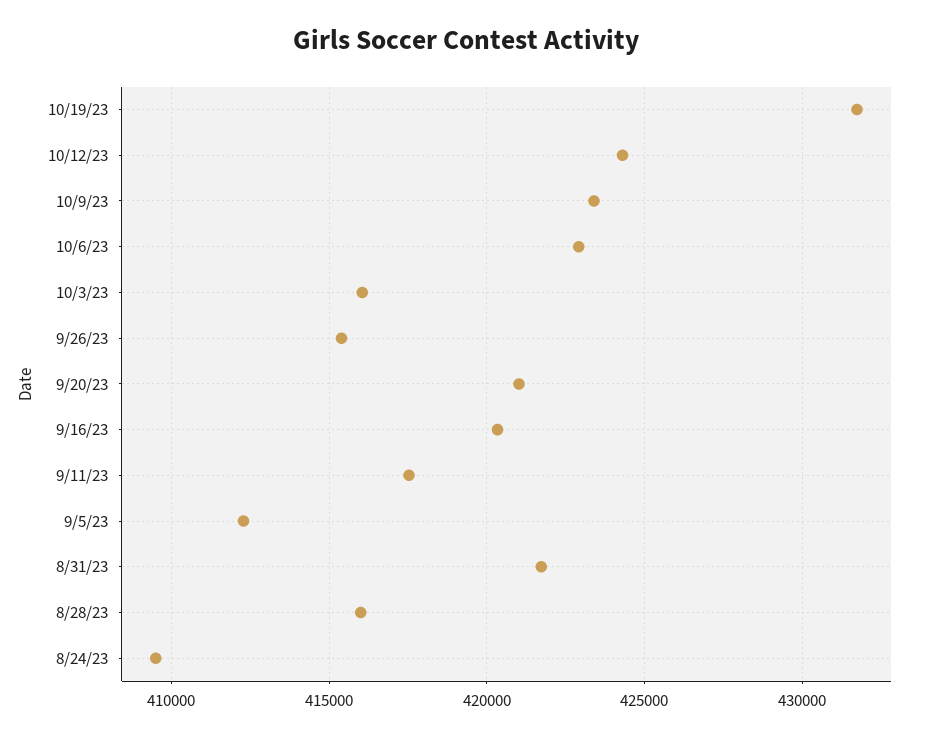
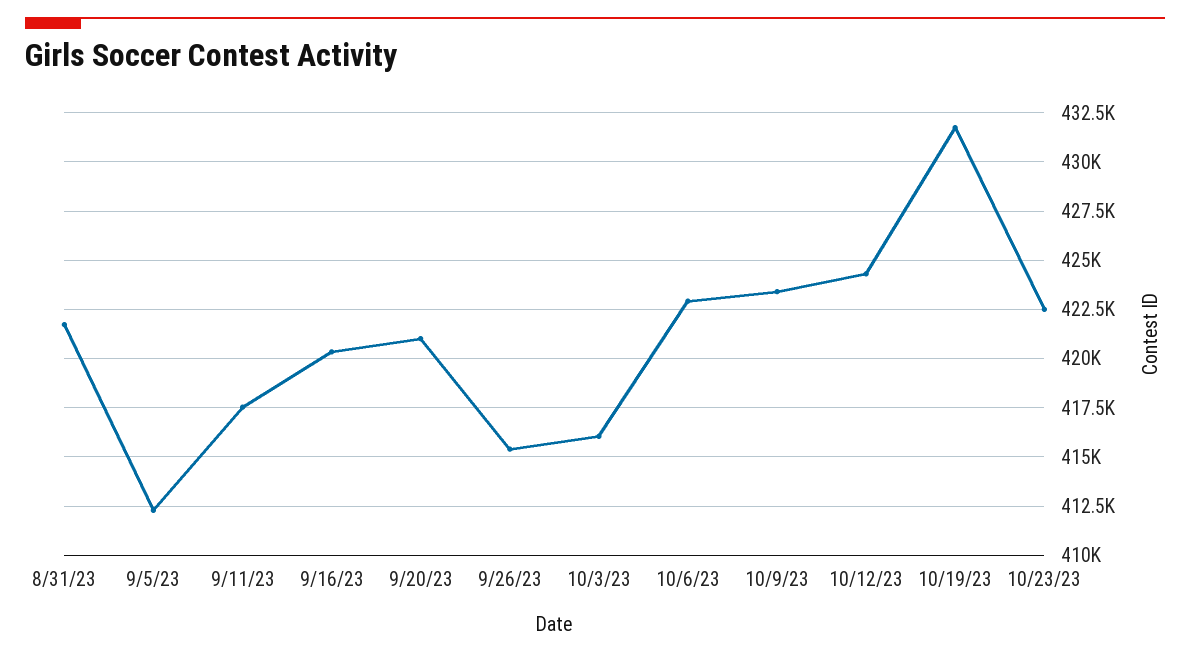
8/28/23: 416000 -> none
8/24/23: 409500 -> none
10/23/23: none -> 422500

